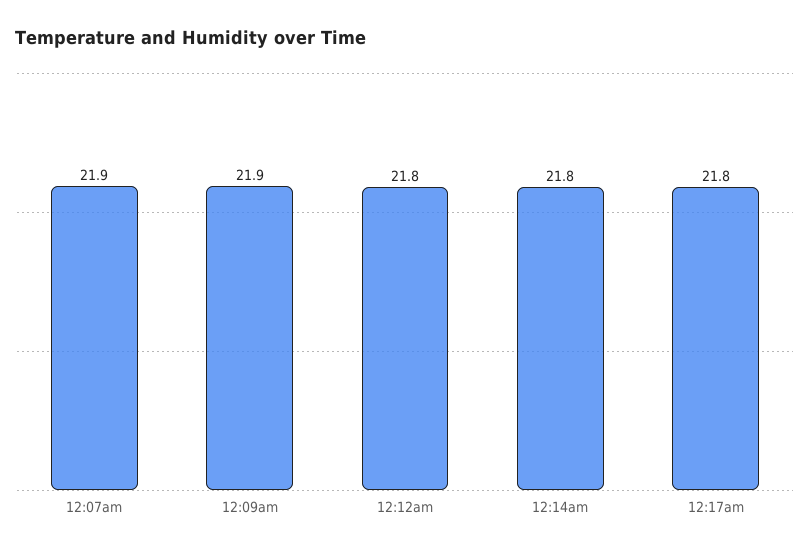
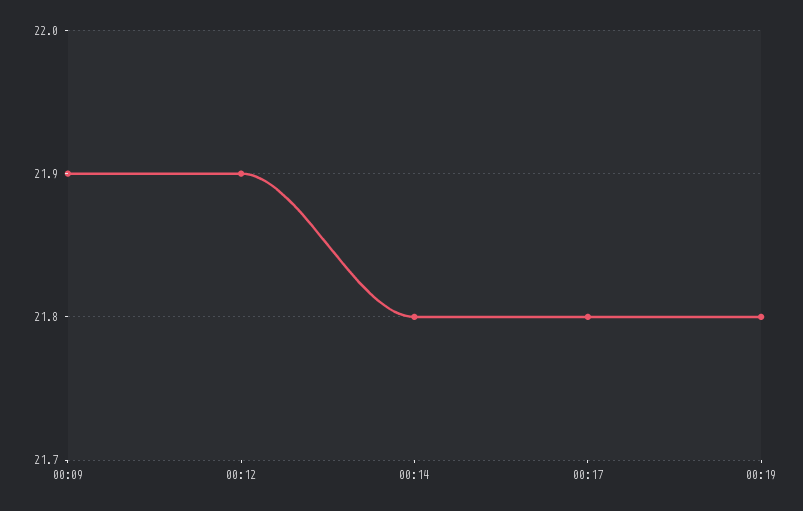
12:07am: 21.9 -> none
12:12am: 21.8 -> 21.9
00:19: none -> 21.8

